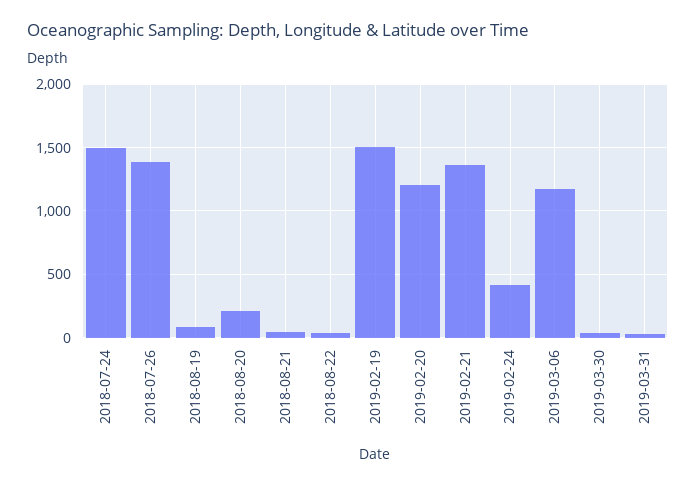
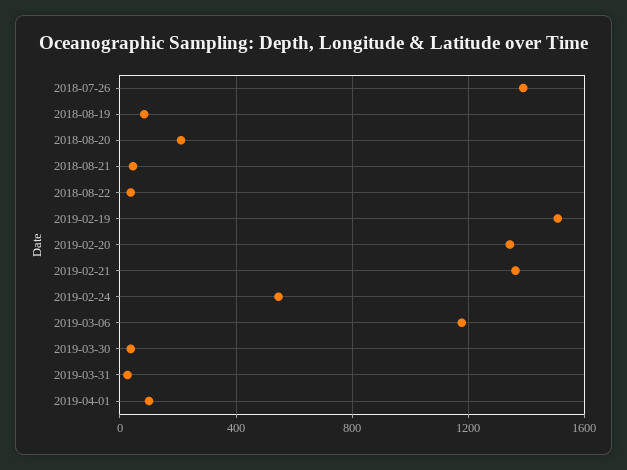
2018-07-24: 1500 -> none
2019-02-20: 1200 -> 1350
2019-02-24: 400 -> 550
2019-04-01: none -> 100

